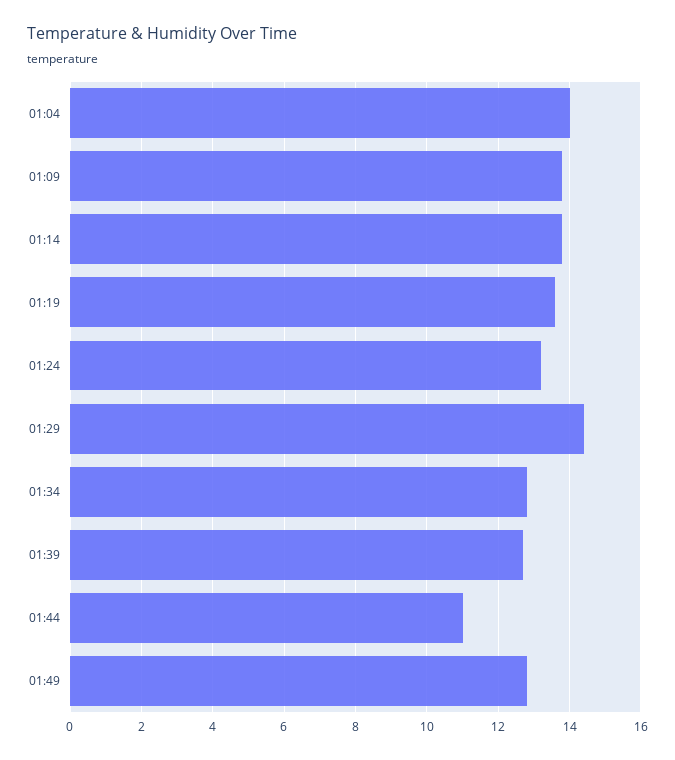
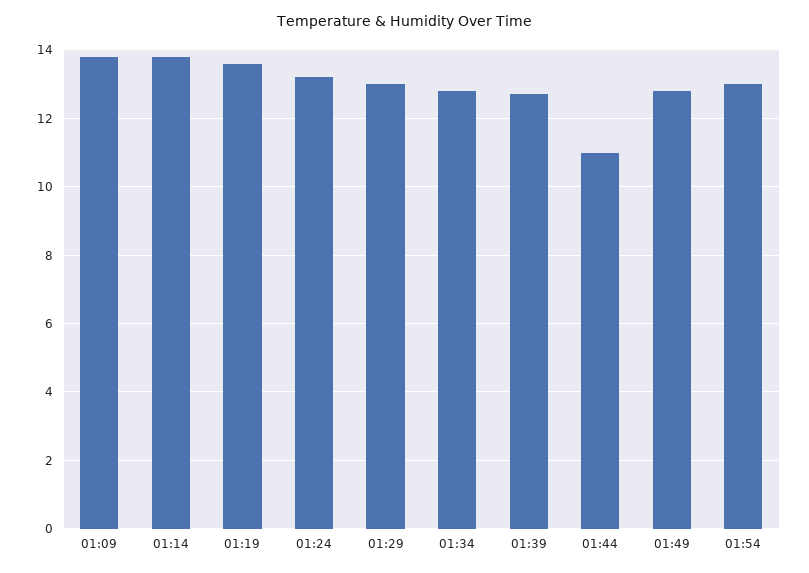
01:04: 14 -> none
01:29: 14.5 -> 13
01:54: none -> 13

